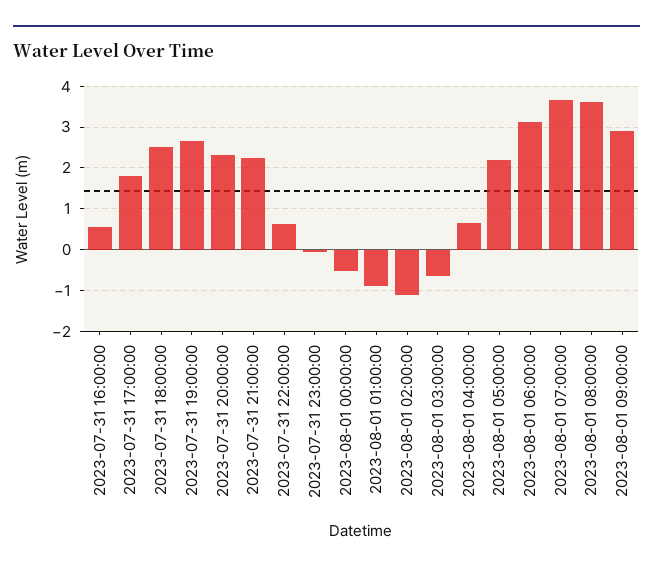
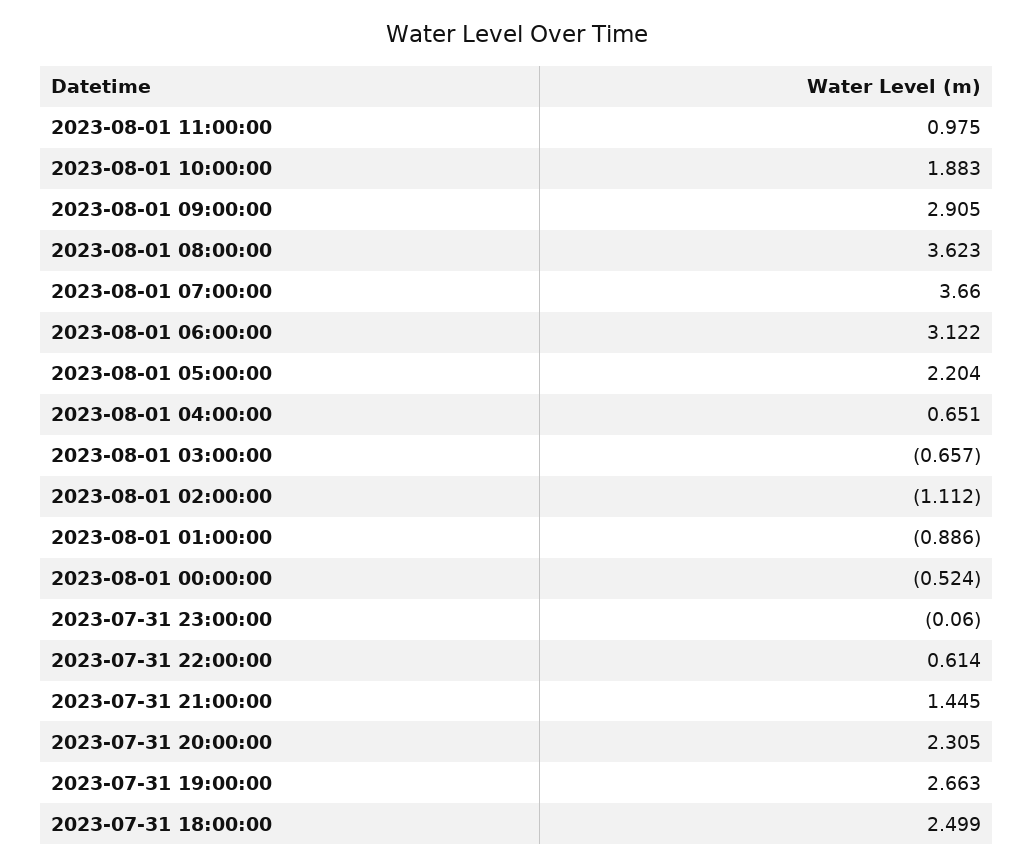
2023-07-31 16:00:00: 0.6 -> none
2023-07-31 17:00:00: 1.8 -> none
2023-07-31 21:00:00: 2.2 -> 1.445
2023-08-01 11:00:00: none -> 0.975
2023-08-01 10:00:00: none -> 1.883

